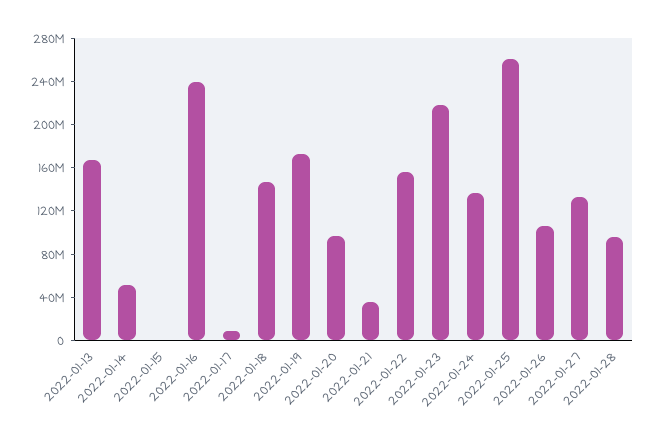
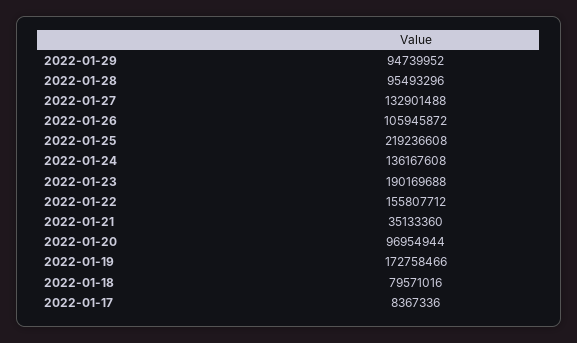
2022-01-13: 170000000 -> none
2022-01-14: 50000000 -> none
2022-01-15: 0 -> none
2022-01-16: 240000000 -> none
2022-01-18: 150000000 -> 79571016
2022-01-23: 220000000 -> 190169688
2022-01-25: 260000000 -> 219236608
2022-01-29: none -> 94739952

